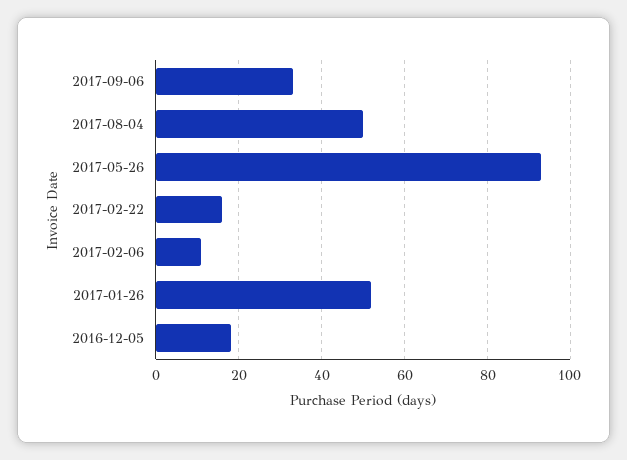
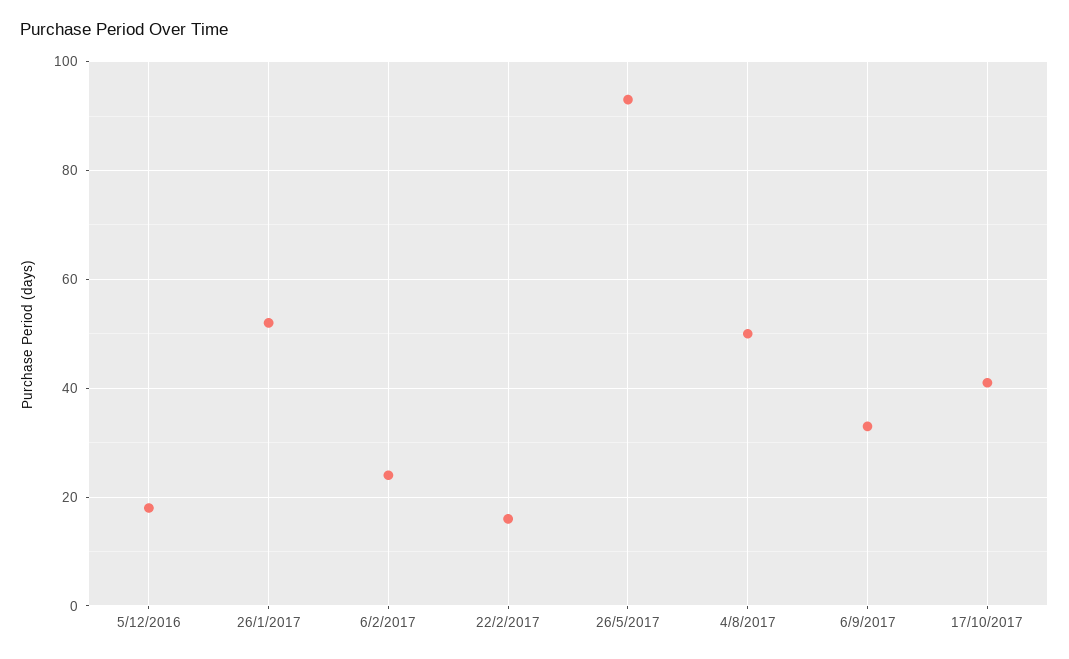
2017-02-06: 10 -> 25
17/10/2017: none -> 40

